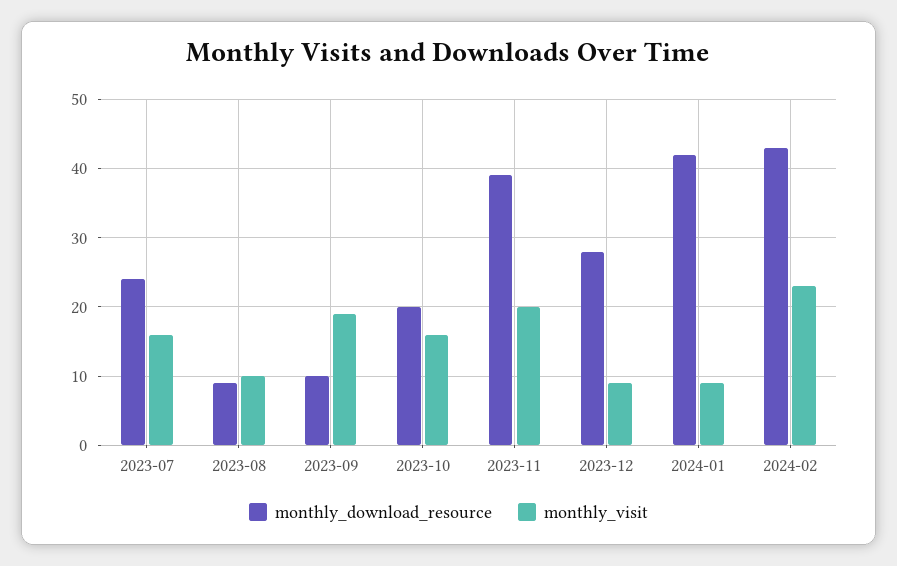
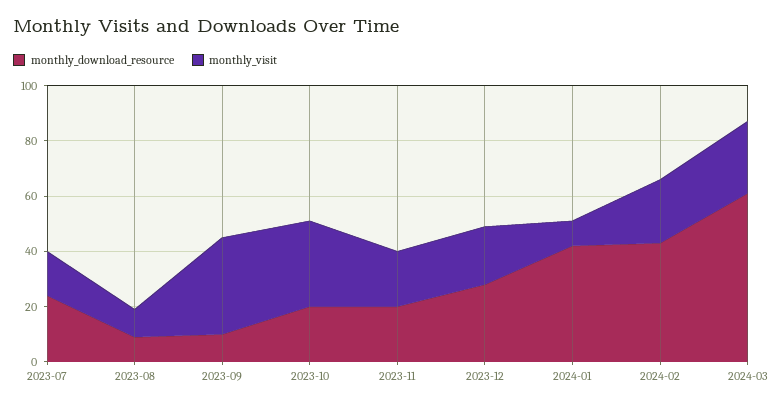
monthly_visit, 2023-09: 19 -> 35
monthly_visit, 2023-10: 16 -> 30
monthly_download_resource, 2023-11: 39 -> 20
monthly_visit, 2023-12: 9 -> 20
monthly_download_resource, 2024-03: none -> 60
monthly_visit, 2024-03: none -> 25

